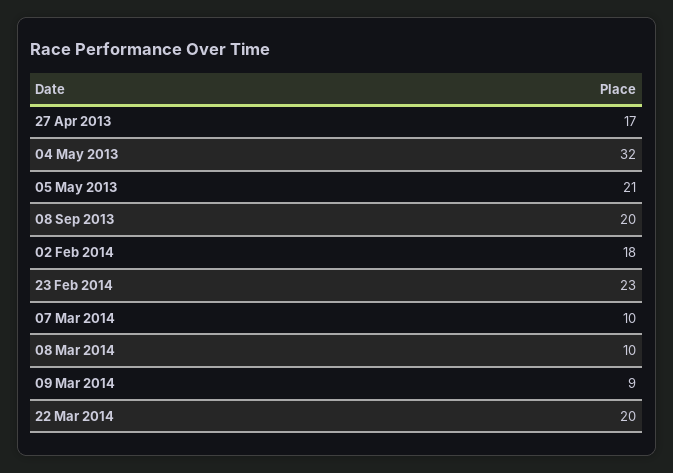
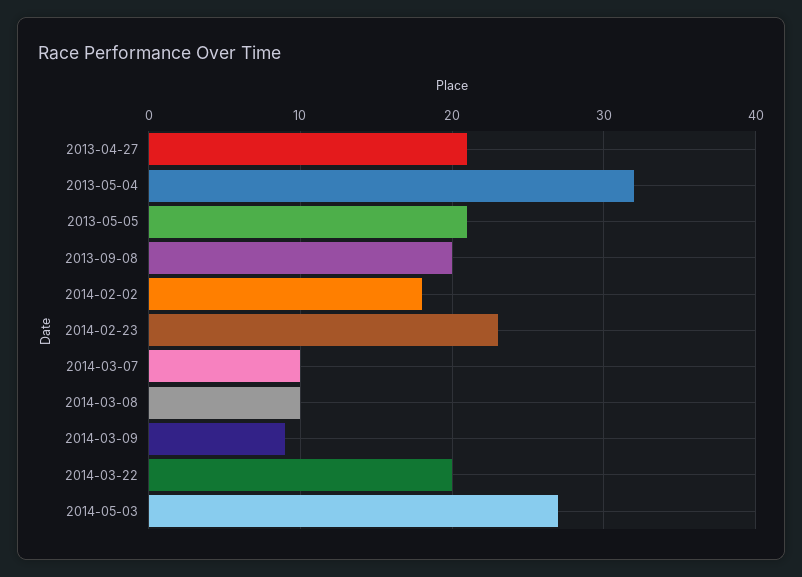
27 Apr 2013: 17 -> 21
2014-05-03: none -> 27

